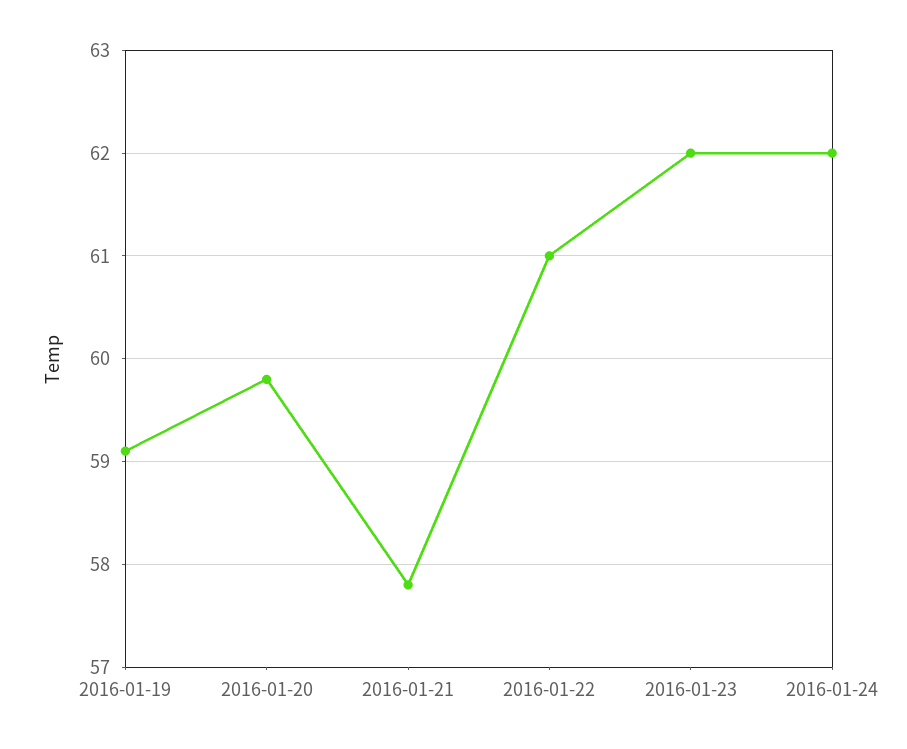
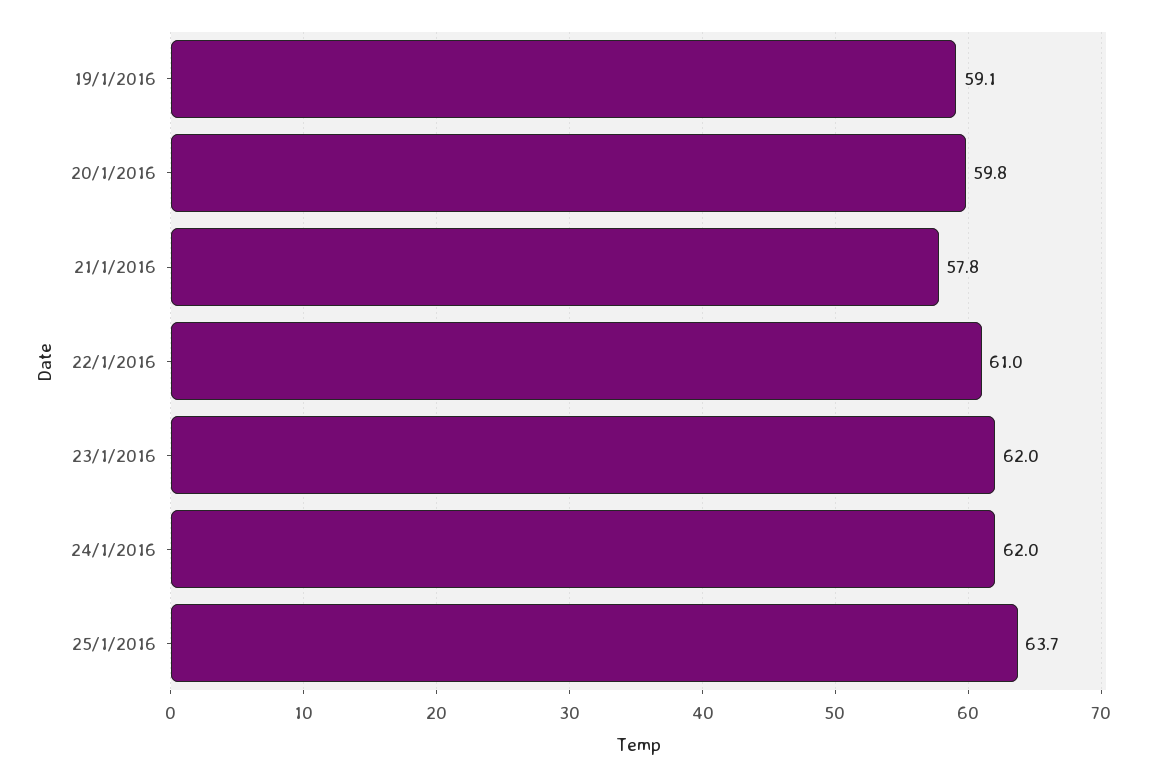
25/1/2016: none -> 63.7

